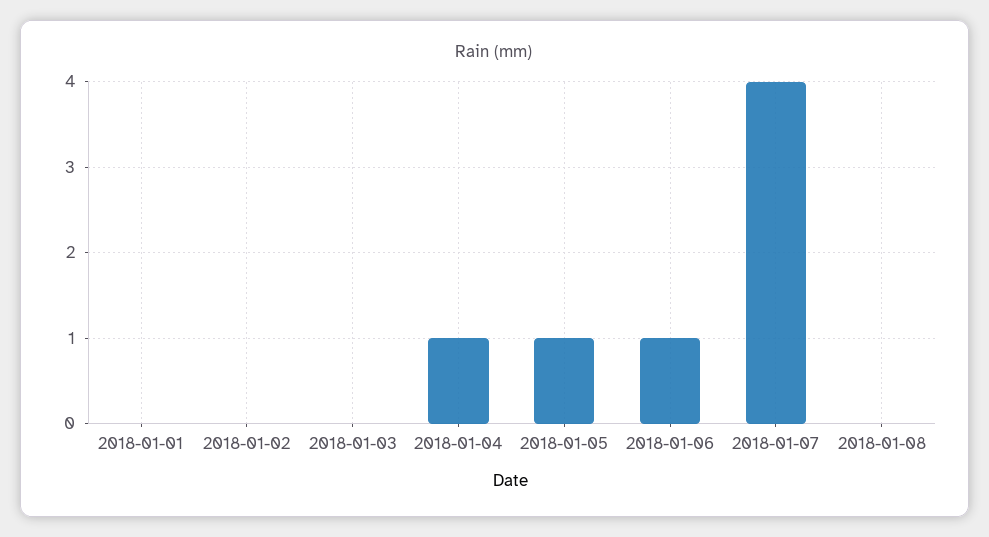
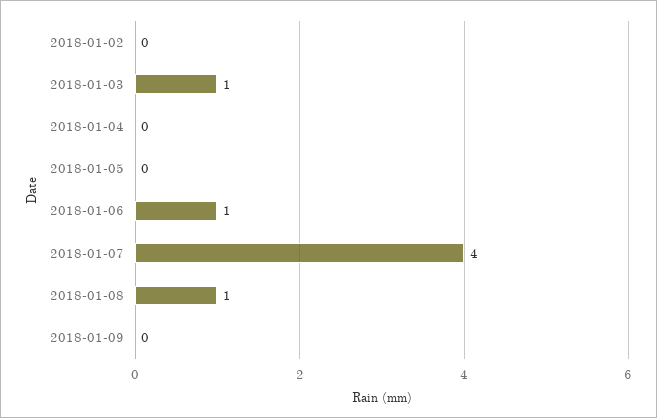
2018-01-01: 0 -> none
2018-01-03: 0 -> 1
2018-01-04: 1 -> 0
2018-01-05: 1 -> 0
2018-01-08: 0 -> 1
2018-01-09: none -> 0

